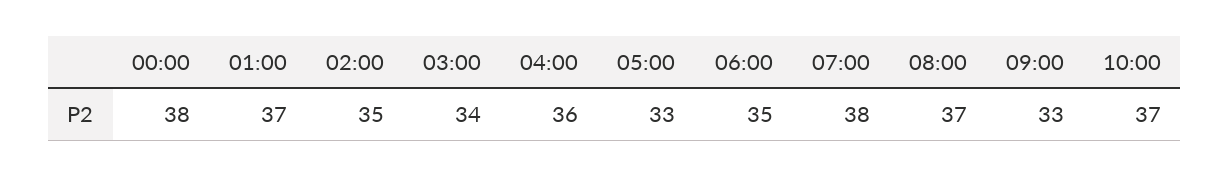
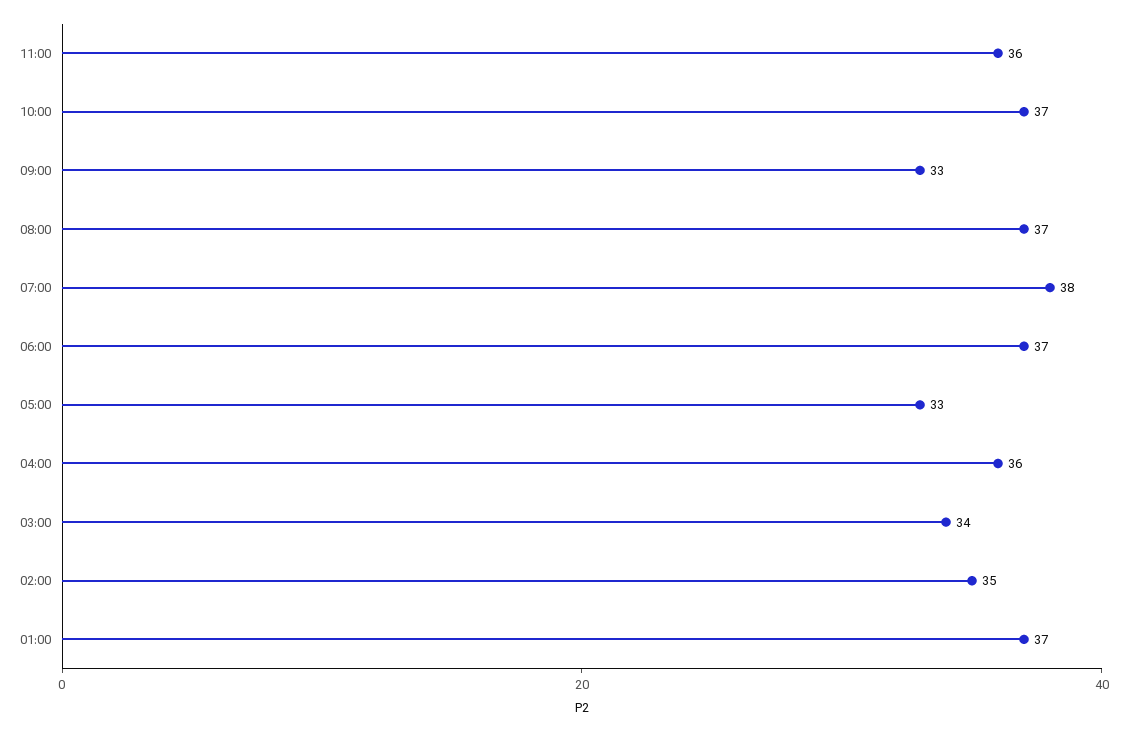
00:00: 38 -> none
06:00: 35 -> 37
11:00: none -> 36

